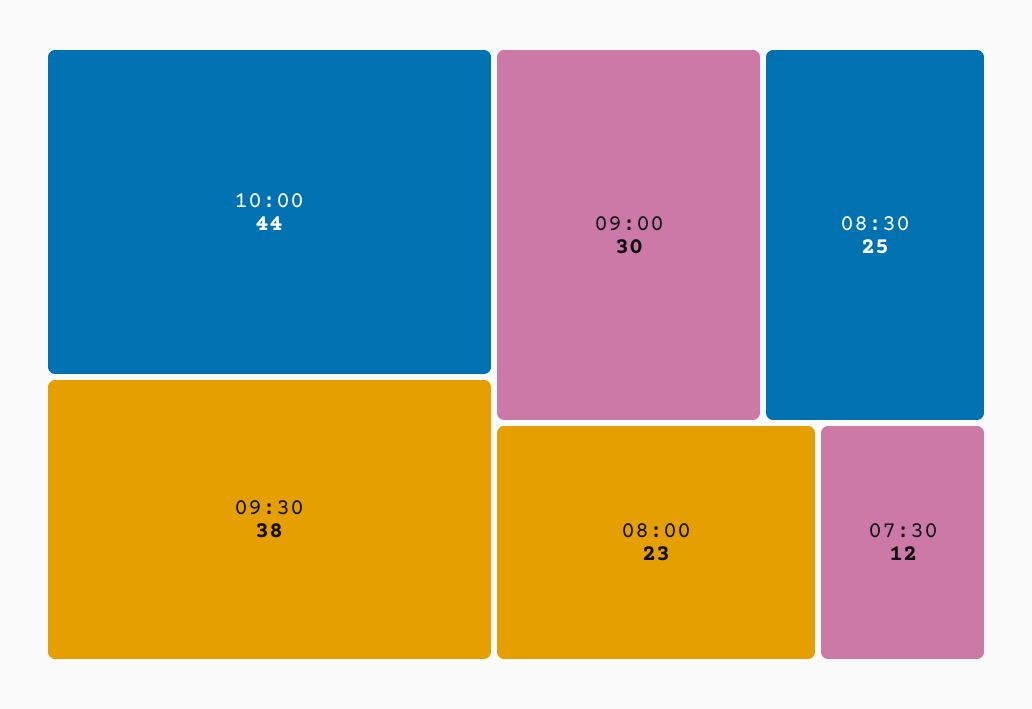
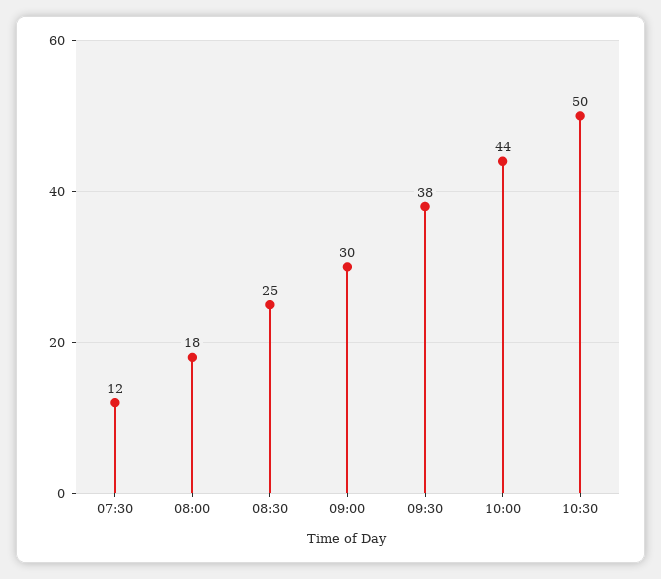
08:00: 23 -> 18
10:30: none -> 50

